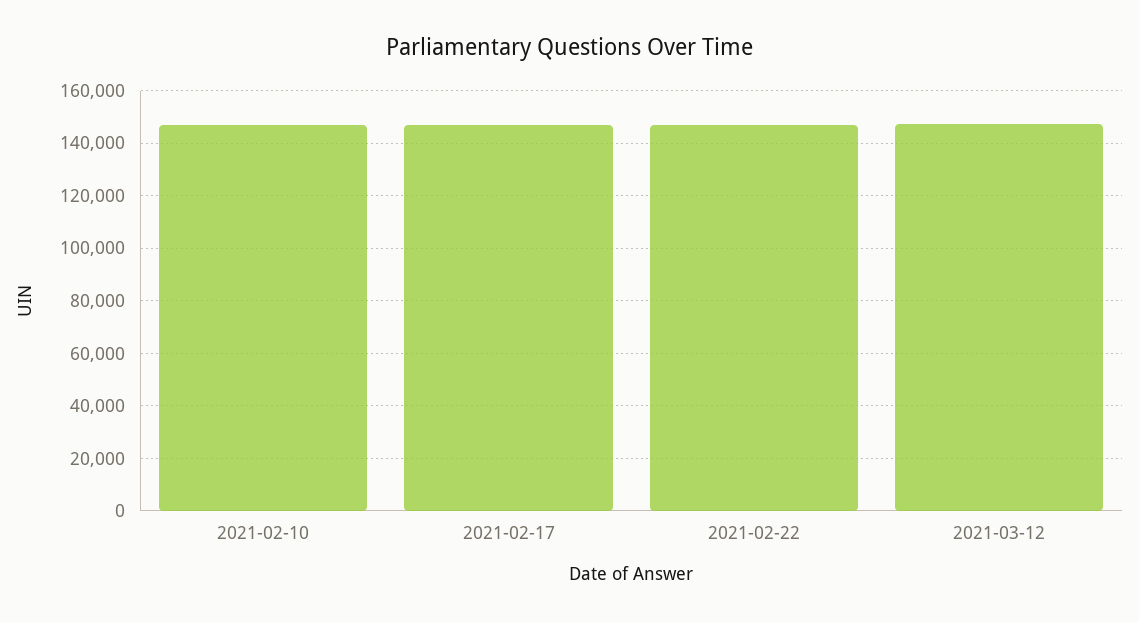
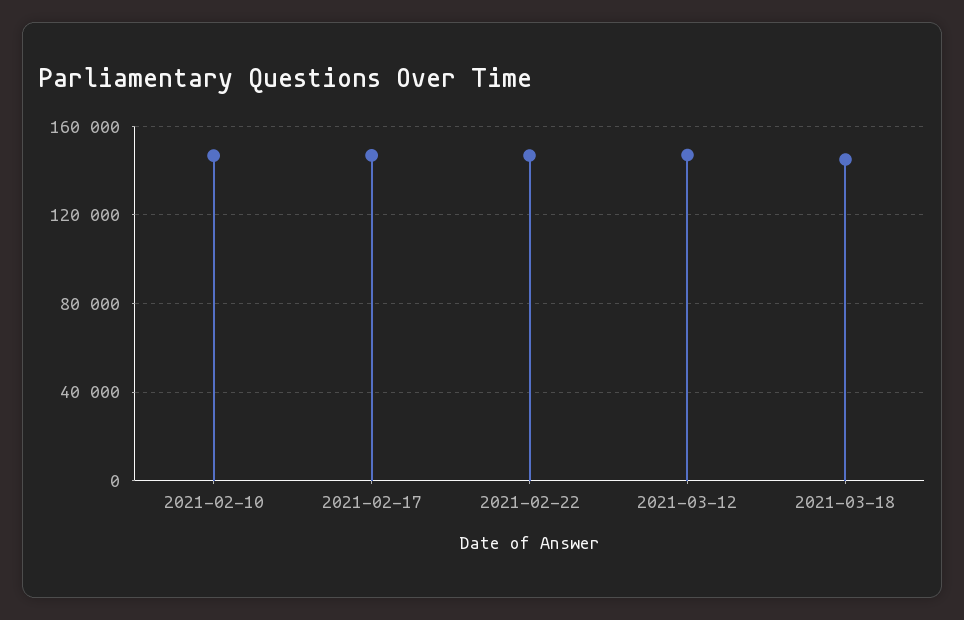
2021-03-18: none -> 145000

